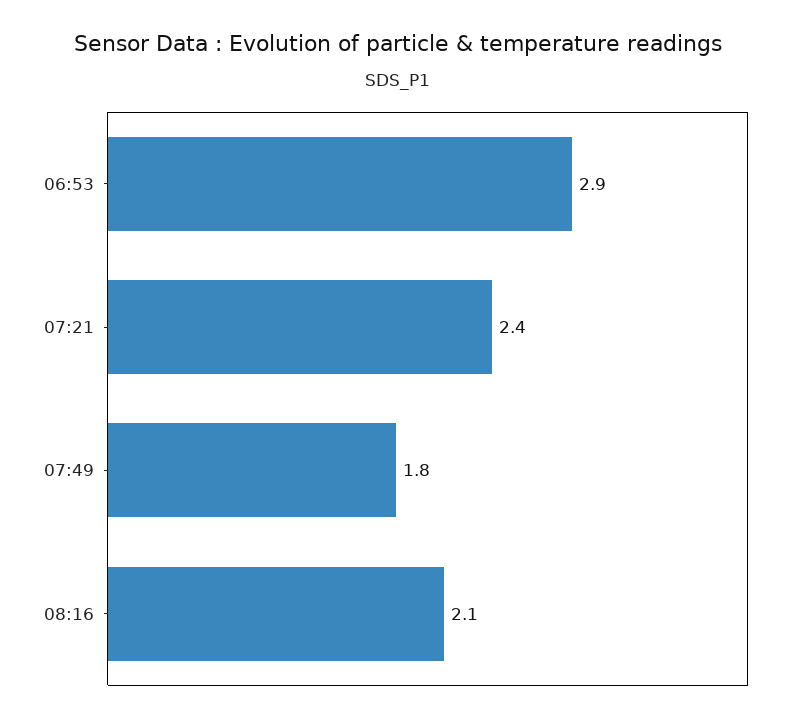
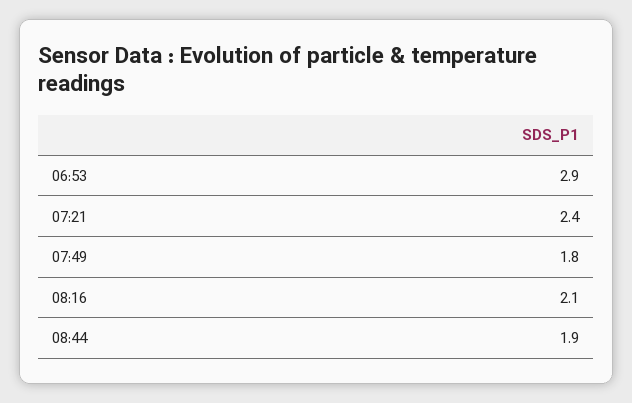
08:44: none -> 1.9

